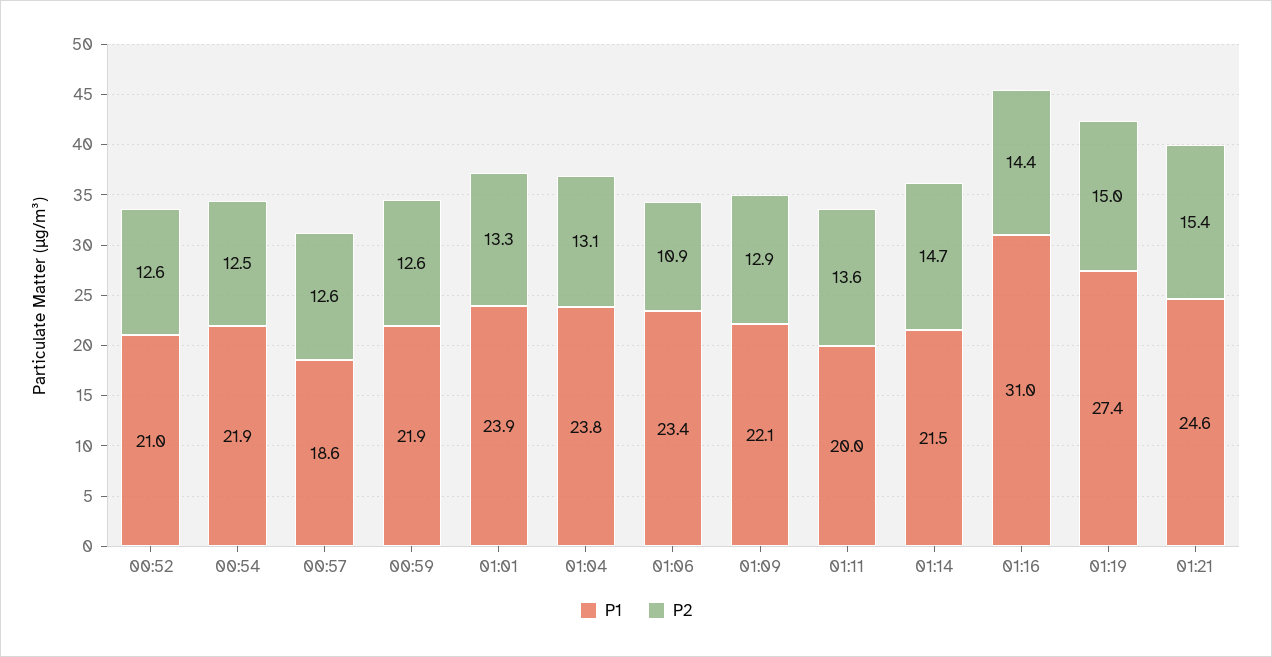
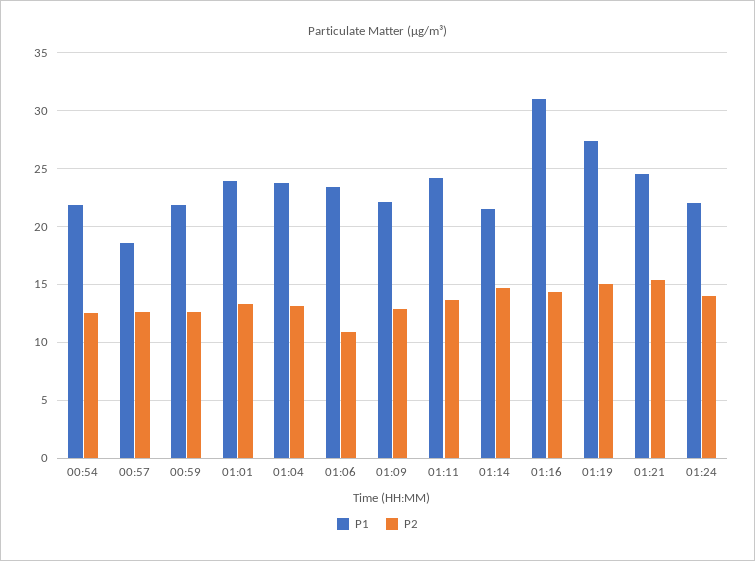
P1, 00:52: 21 -> none
P2, 00:52: 12.6 -> none
P1, 01:11: 20 -> 24
P1, 01:24: none -> 22
P2, 01:24: none -> 14

